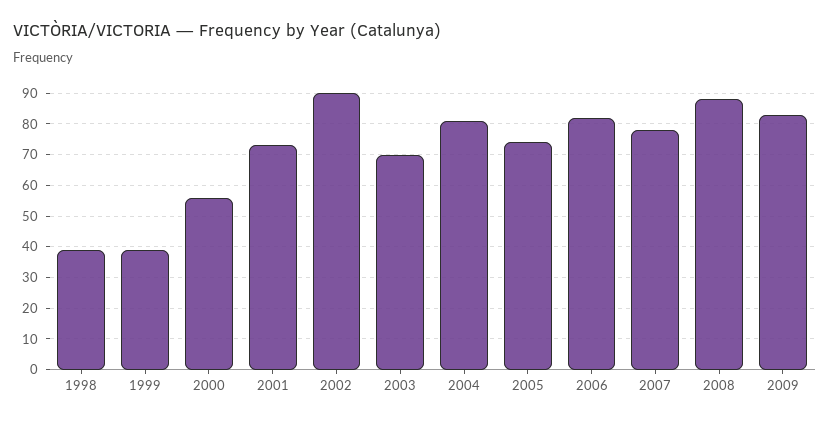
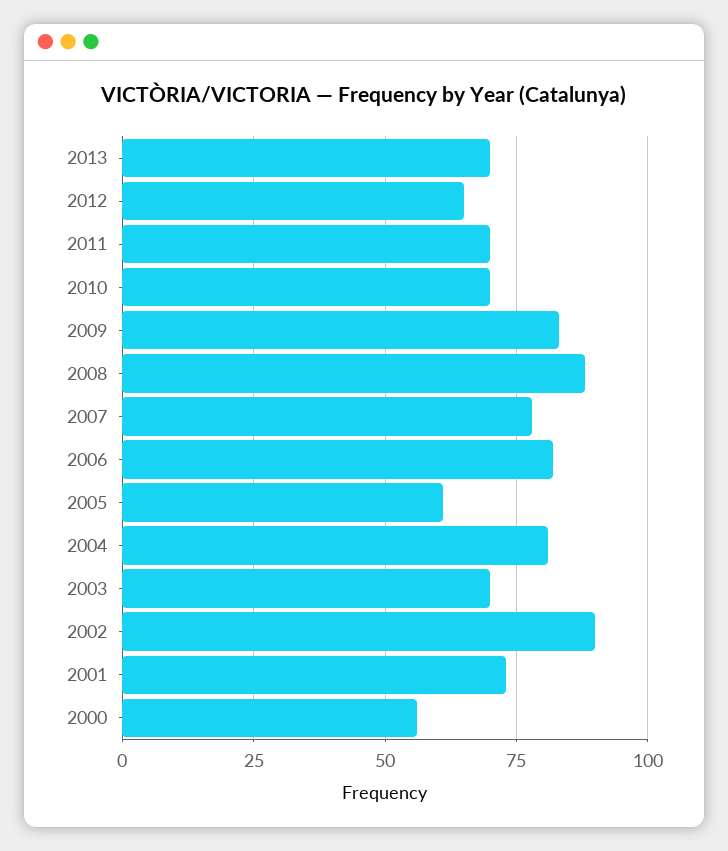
1998: 40 -> none
1999: 40 -> none
2005: 75 -> 60
2013: none -> 70
2012: none -> 65
2011: none -> 70
2010: none -> 70

